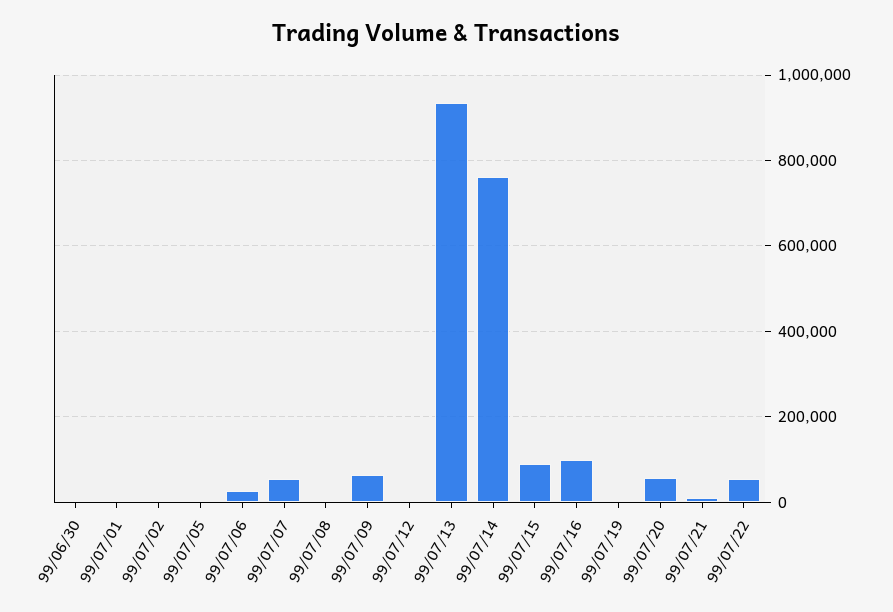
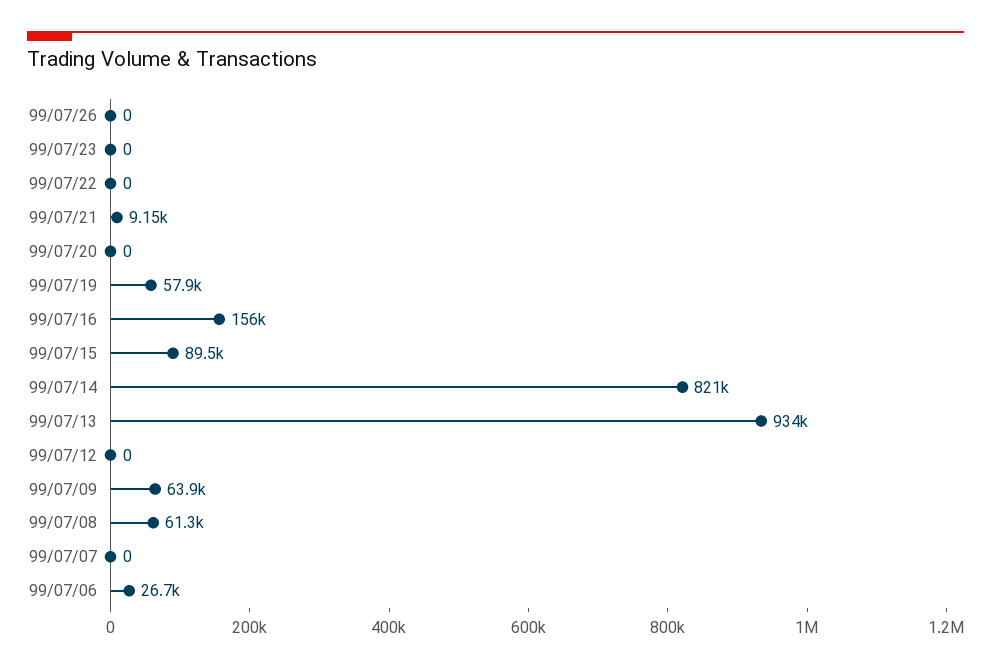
99/06/30: 0 -> none
99/07/01: 0 -> none
99/07/02: 0 -> none
99/07/05: 0 -> none
99/07/07: 60000 -> 0
99/07/08: 0 -> 61300
99/07/14: 760000 -> 821000
99/07/16: 100000 -> 156000
99/07/19: 0 -> 57900
99/07/20: 60000 -> 0
99/07/22: 60000 -> 0
99/07/26: none -> 0
99/07/23: none -> 0

